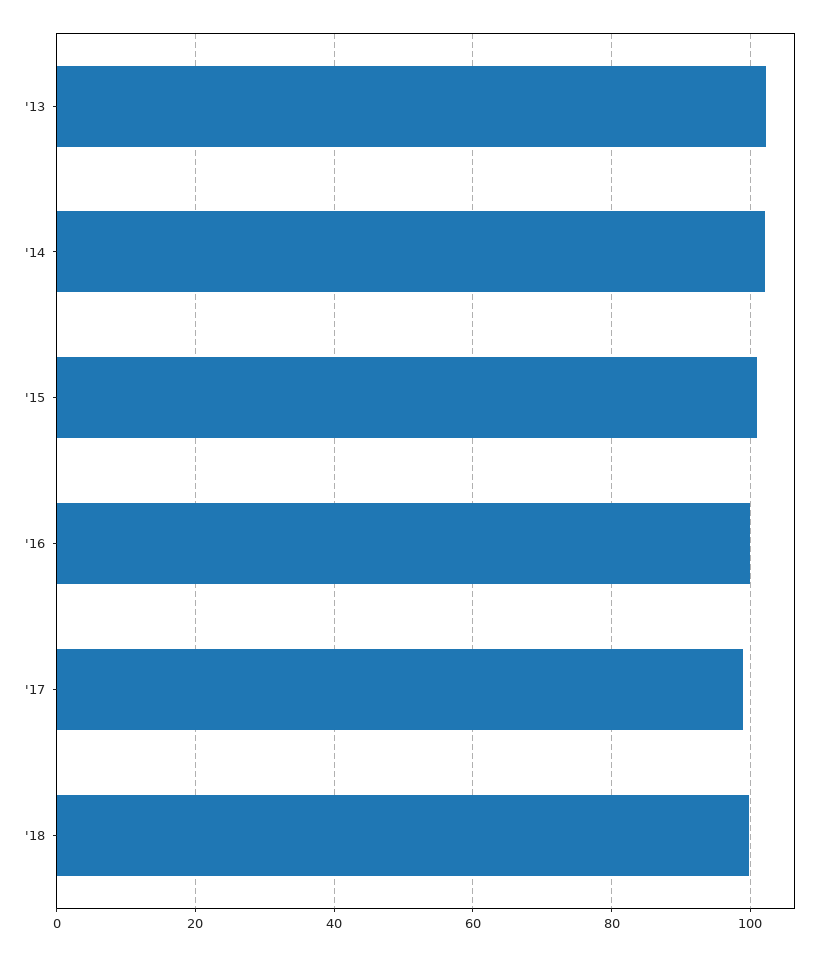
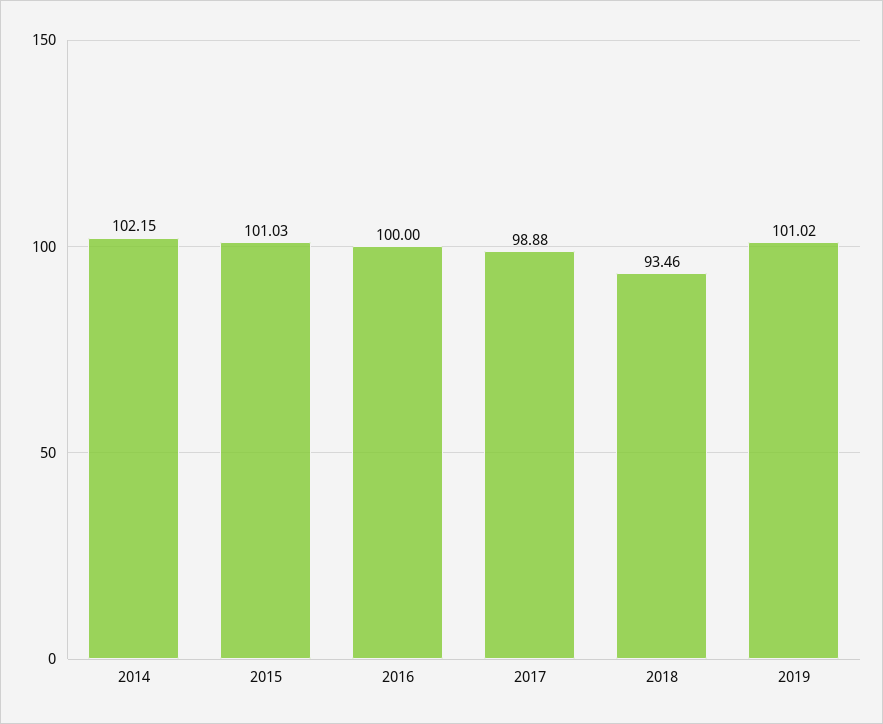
'13: 102 -> none
'18: 100 -> 93.46
2019: none -> 101.02

